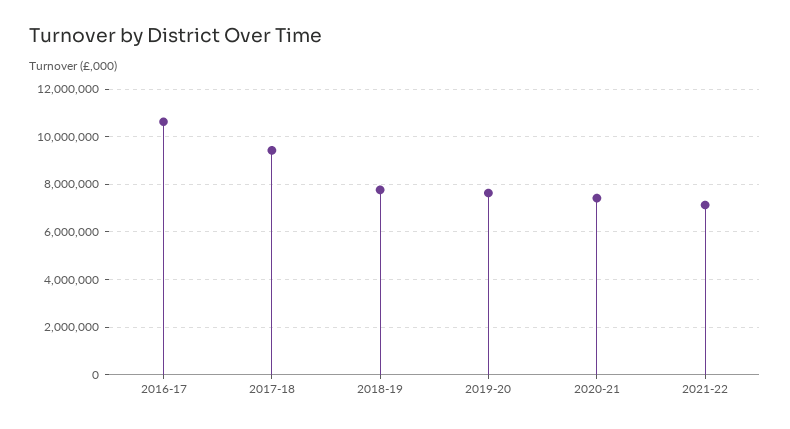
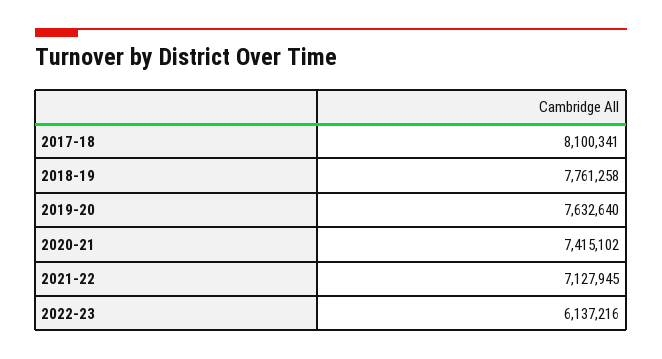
2016-17: 10500000 -> none
2017-18: 9500000 -> 8100341
2022-23: none -> 6137216

